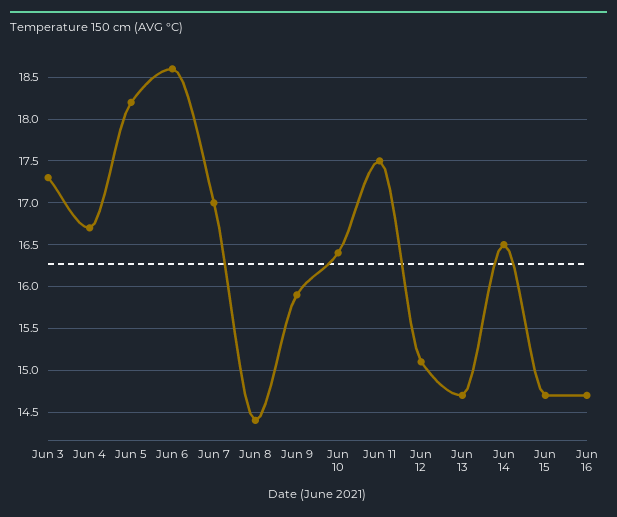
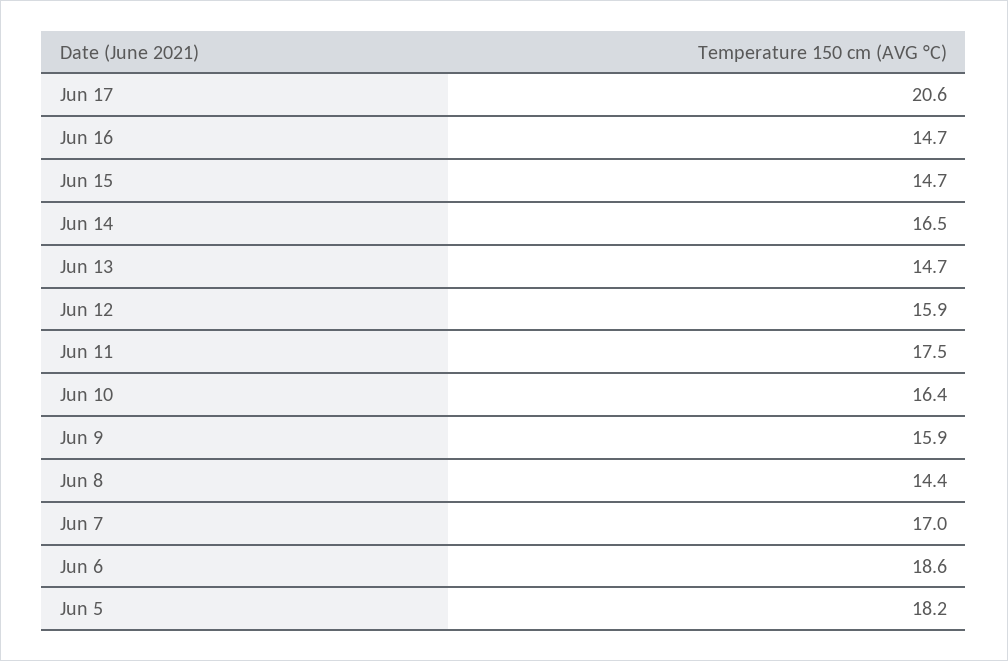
Jun 3: 17.3 -> none
Jun 4: 16.7 -> none
Jun 12: 15.1 -> 15.9
Jun 17: none -> 20.6

